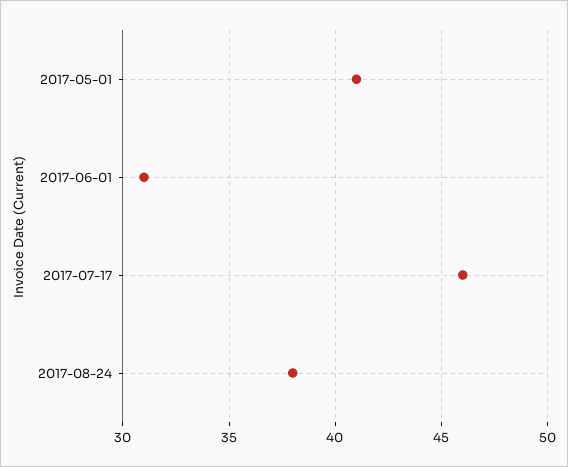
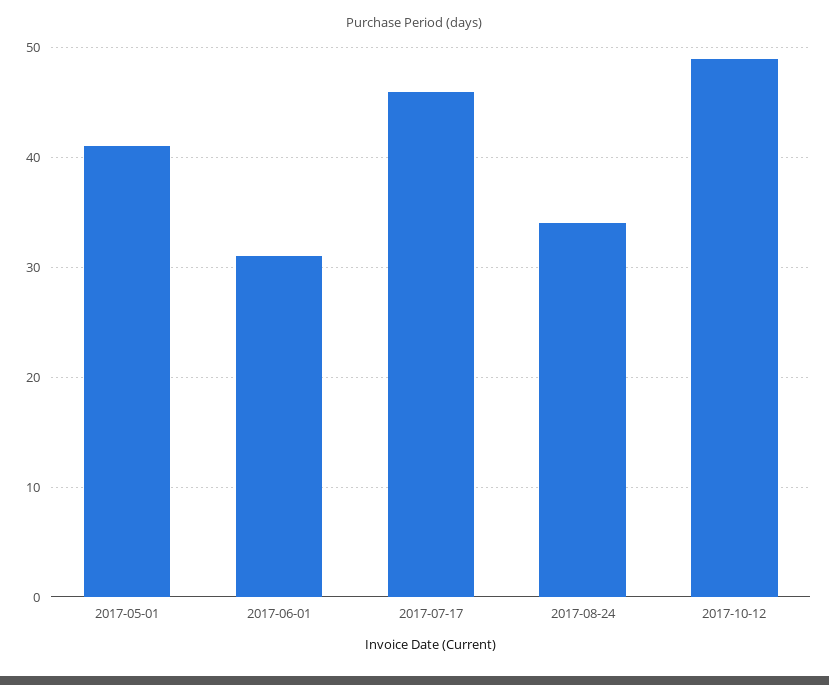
2017-08-24: 38 -> 34
2017-10-12: none -> 49

